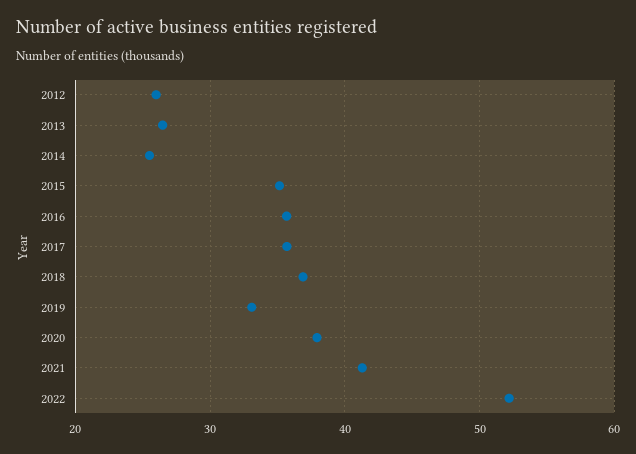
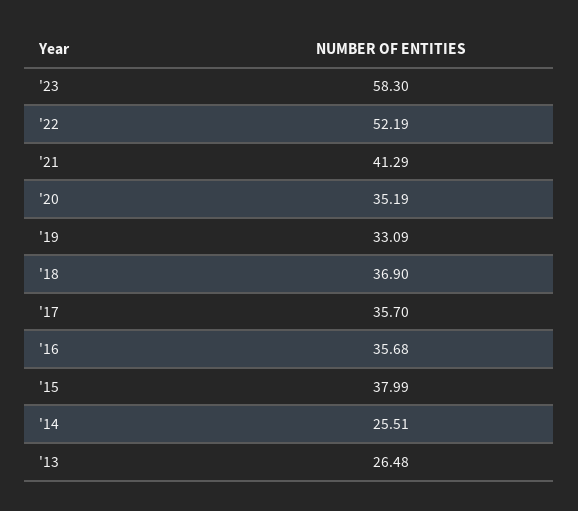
2012: 26 -> none
2015: 35 -> 37.99
2020: 38 -> 35.19
'23: none -> 58.3

